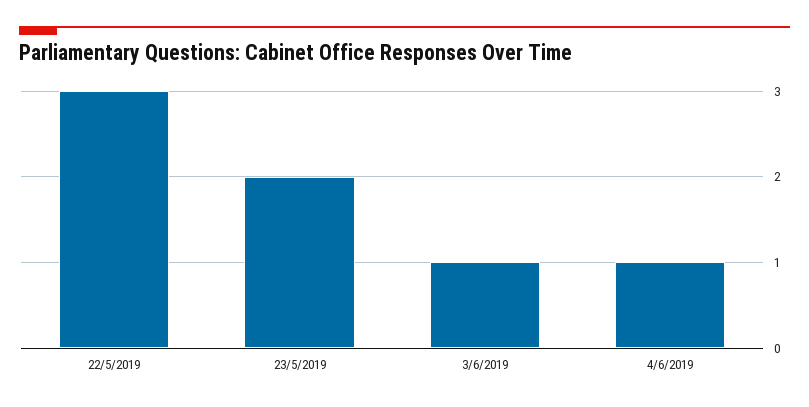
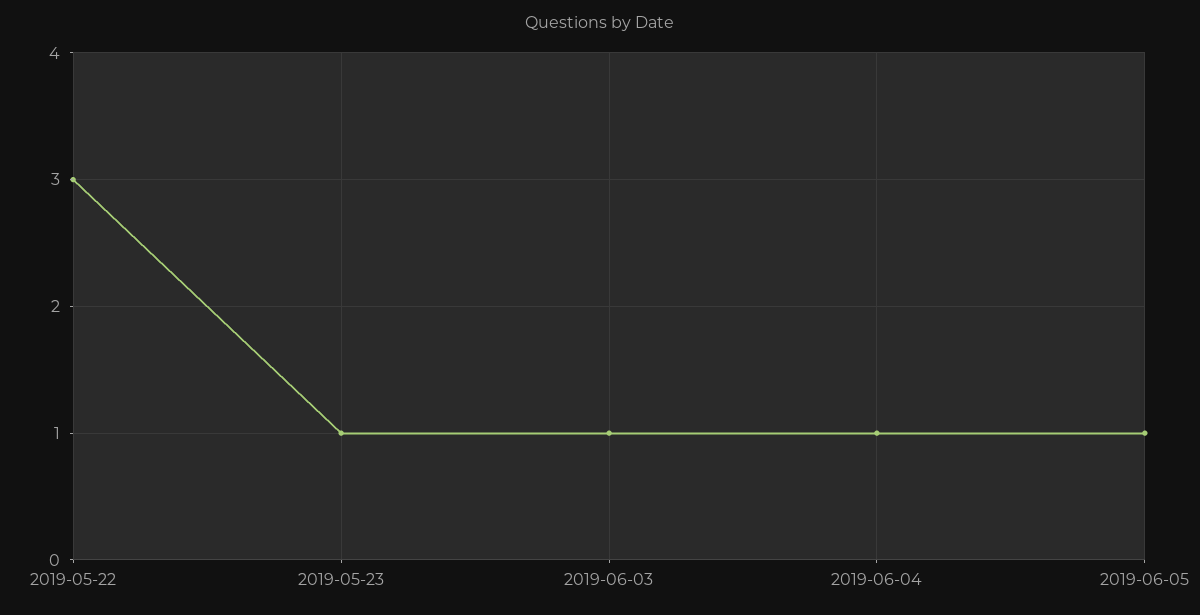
23/5/2019: 2 -> 1
2019-06-05: none -> 1

